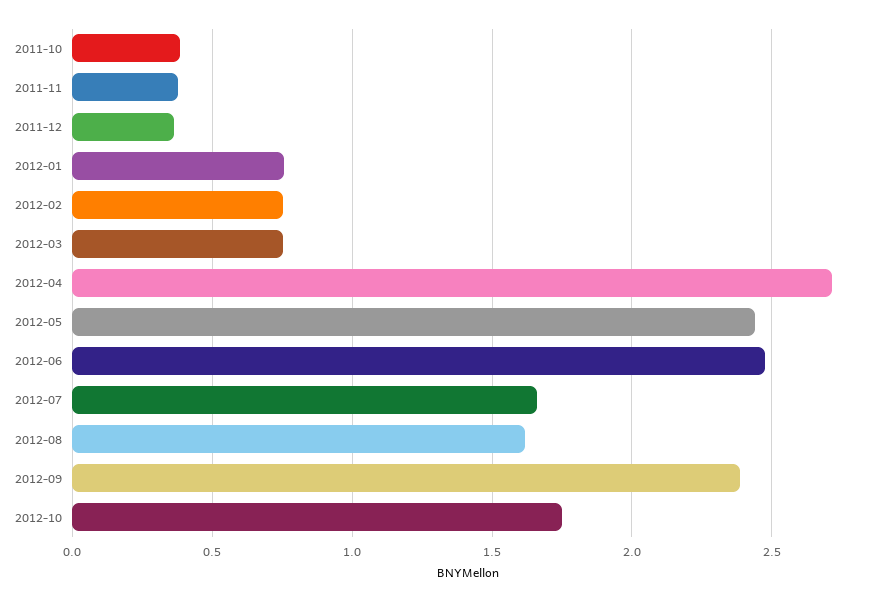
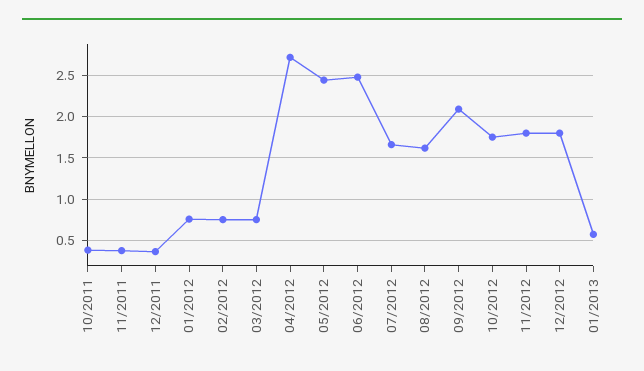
2012-09: 2.4 -> 2.1
11/2012: none -> 1.8
12/2012: none -> 1.8
01/2013: none -> 0.6

